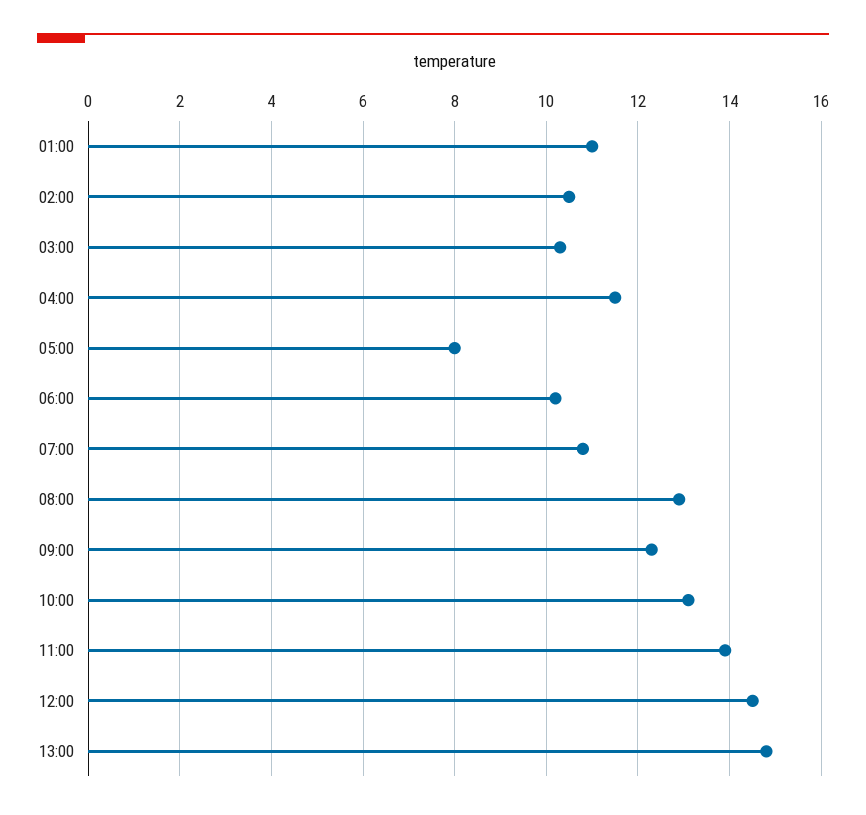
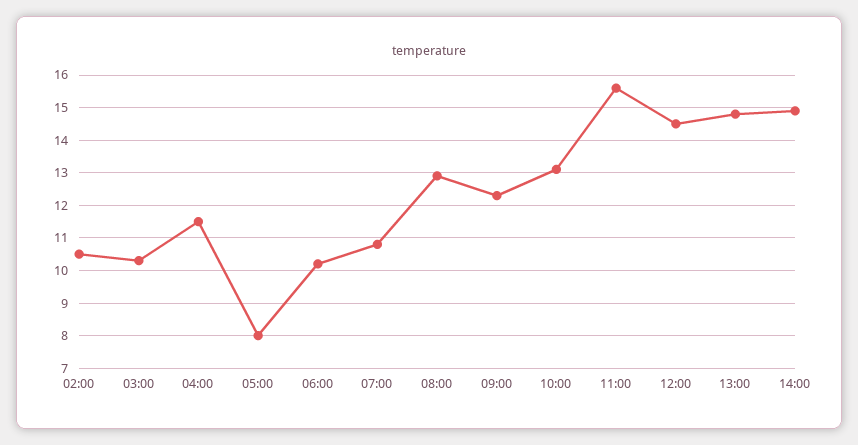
01:00: 11 -> none
11:00: 14 -> 15.5
14:00: none -> 15

